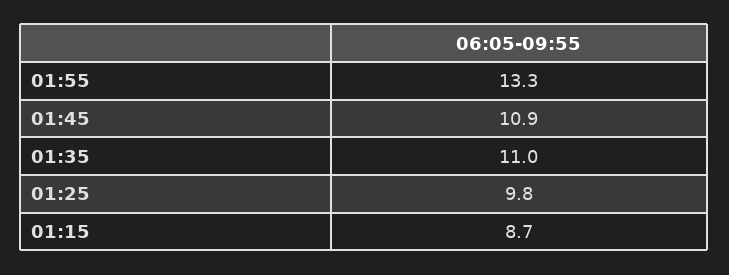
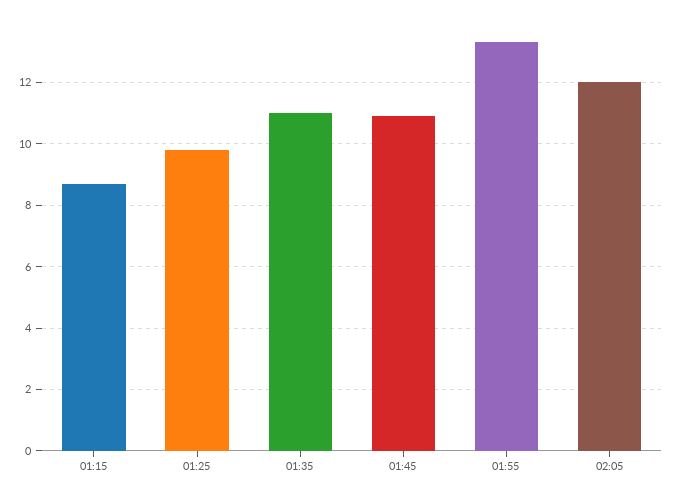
02:05: none -> 12

